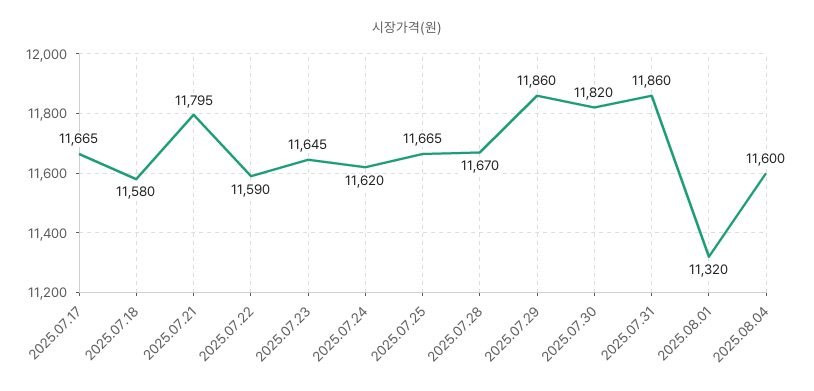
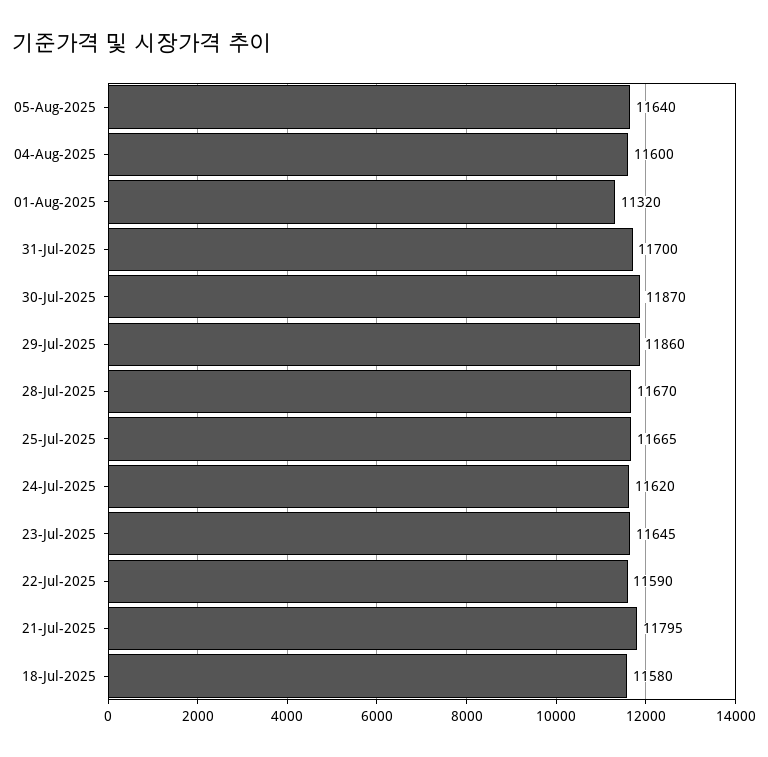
2025.07.17: 11665 -> none
2025.07.30: 11820 -> 11870
2025.07.31: 11860 -> 11700
05-Aug-2025: none -> 11640

